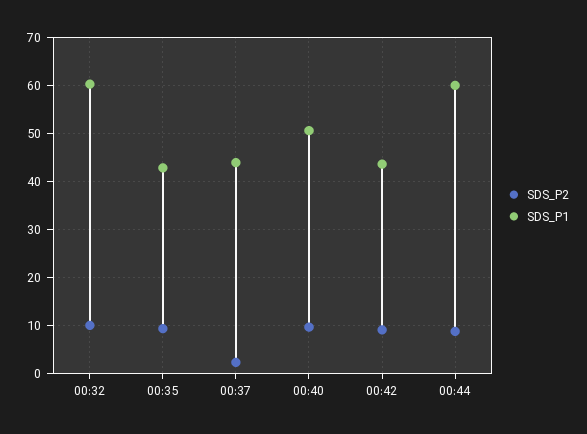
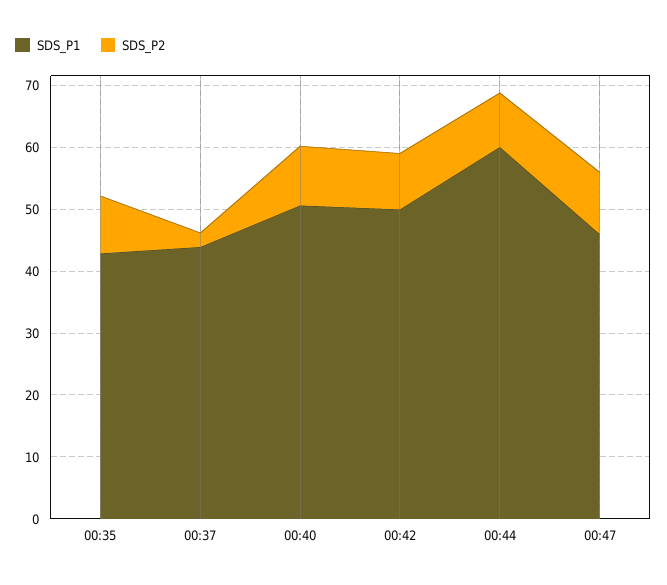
SDS_P2, 00:32: 10 -> none
SDS_P1, 00:32: 60 -> none
SDS_P1, 00:42: 44 -> 50
SDS_P1, 00:47: none -> 46
SDS_P2, 00:47: none -> 10

